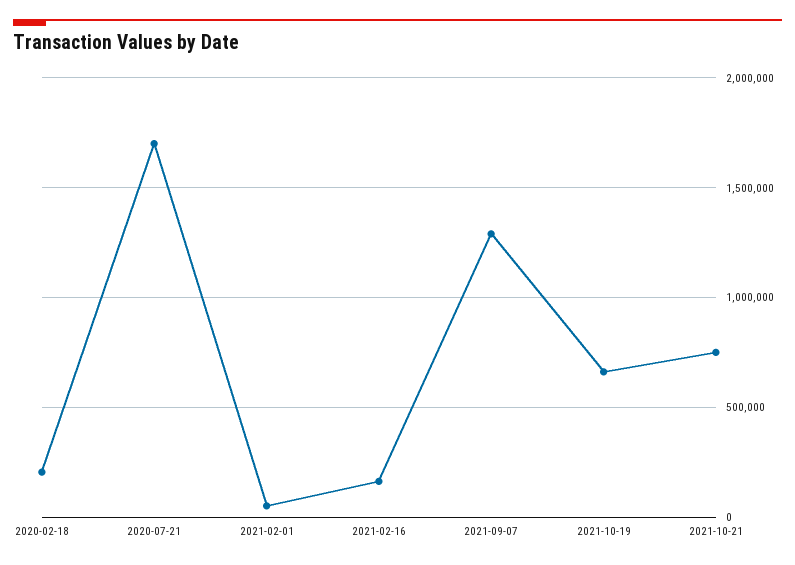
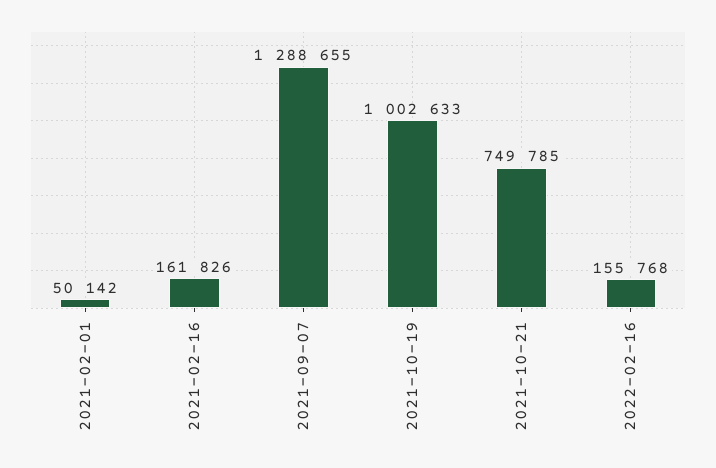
2020-02-18: 200000 -> none
2020-07-21: 1700000 -> none
2021-10-19: 650000 -> 1002633
2022-02-16: none -> 155768

